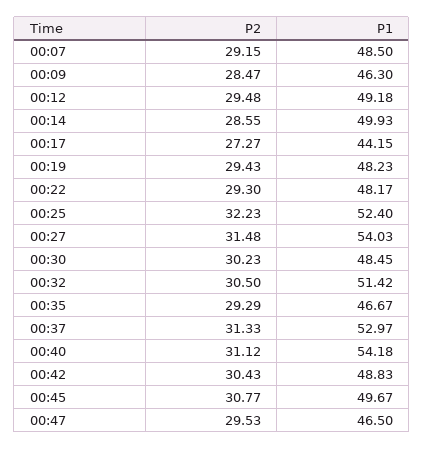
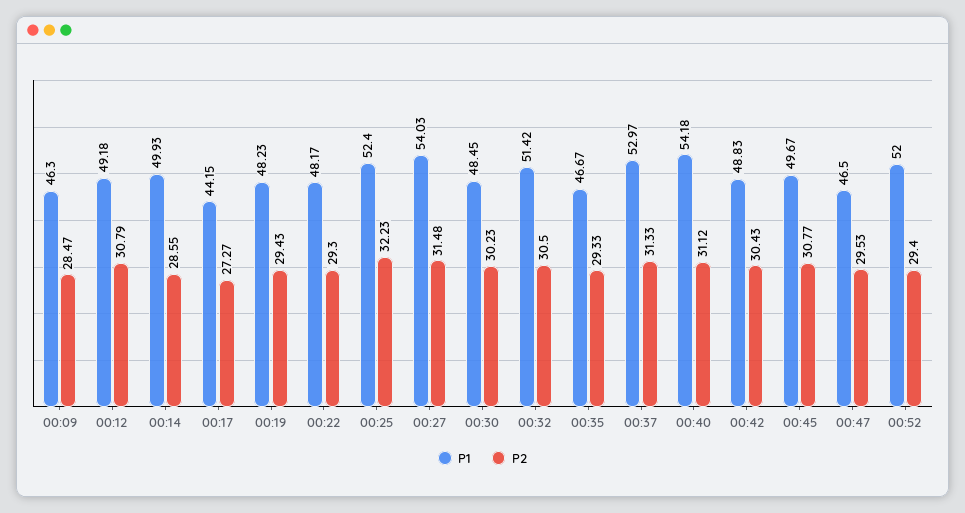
P2, 00:07: 29.15 -> none
P1, 00:07: 48.5 -> none
P2, 00:12: 29.48 -> 30.79
P2, 00:35: 29.29 -> 29.33
P1, 00:52: none -> 52
P2, 00:52: none -> 29.4

